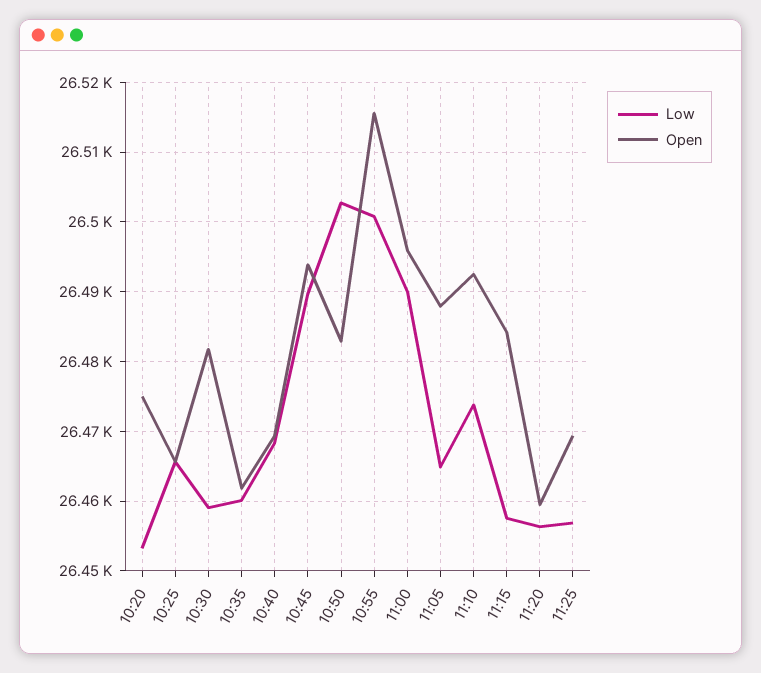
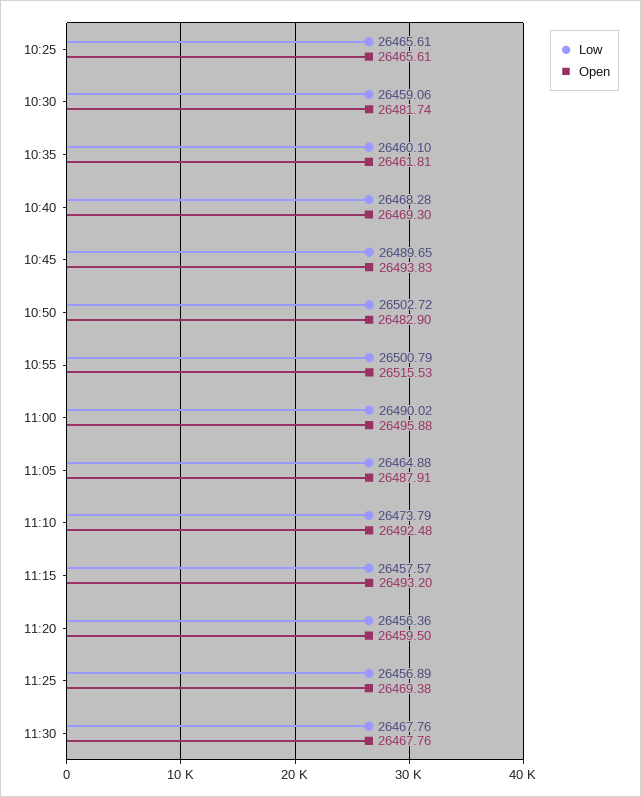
Low, 10:20: 26453 -> none
Open, 10:20: 26475 -> none
Open, 11:15: 26484 -> 26493.2
Low, 11:30: none -> 26467.76
Open, 11:30: none -> 26467.76

